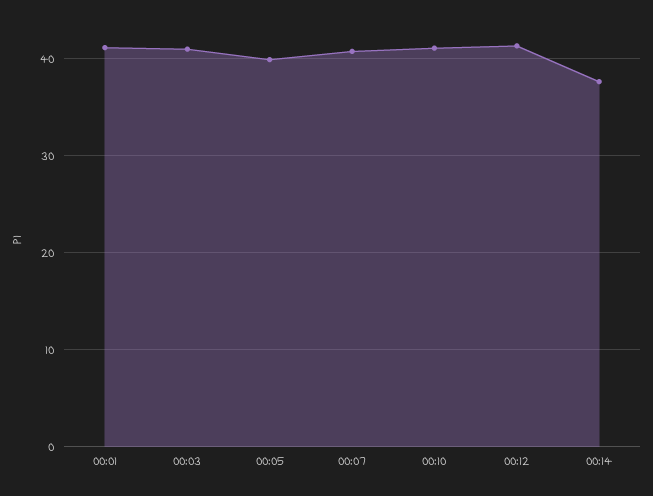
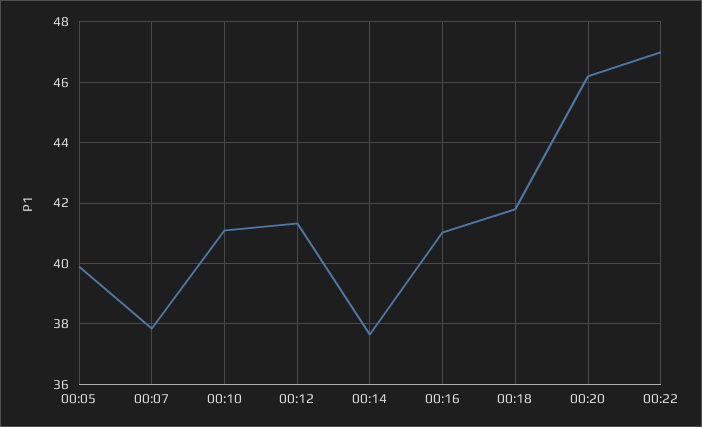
00:01: 41 -> none
00:03: 41 -> none
00:07: 41 -> 37.8
00:16: none -> 41
00:18: none -> 41.8
00:20: none -> 46.2
00:22: none -> 47

